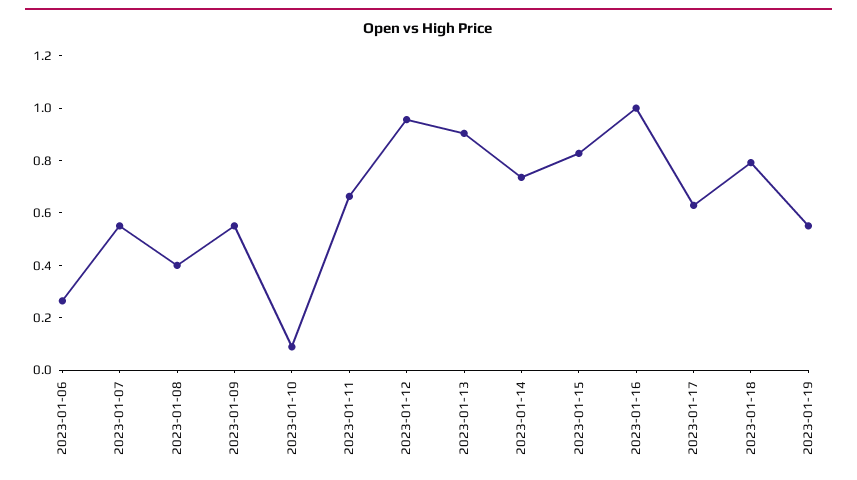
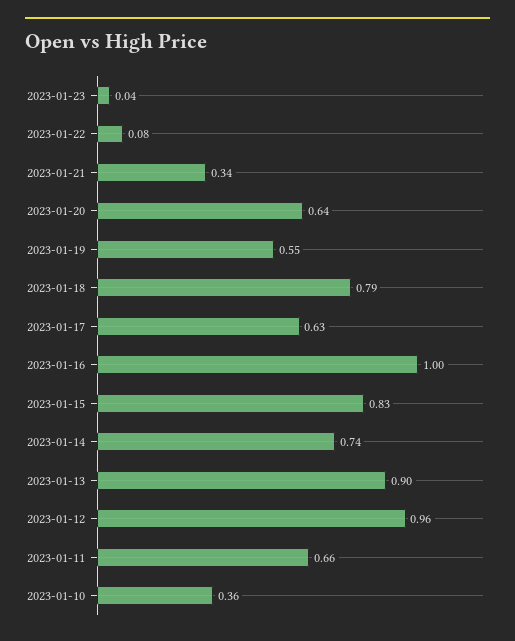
2023-01-06: 0.25 -> none
2023-01-07: 0.55 -> none
2023-01-08: 0.4 -> none
2023-01-09: 0.55 -> none
2023-01-10: 0.1 -> 0.36
2023-01-23: none -> 0.04
2023-01-22: none -> 0.08
2023-01-21: none -> 0.34
2023-01-20: none -> 0.64

